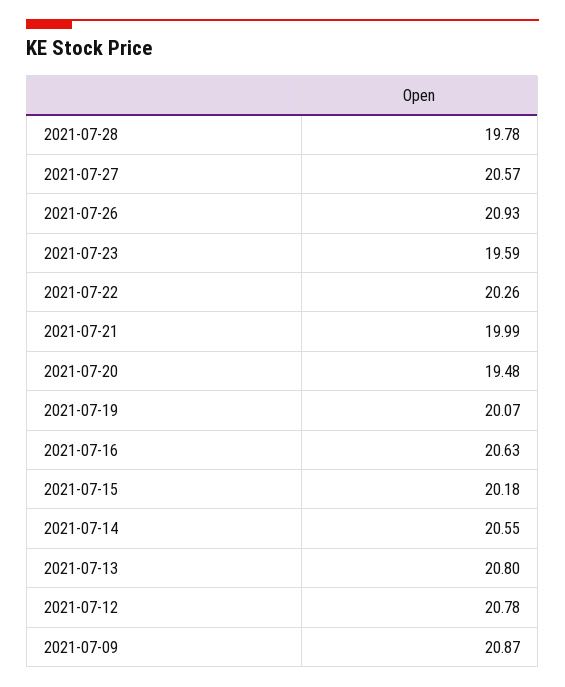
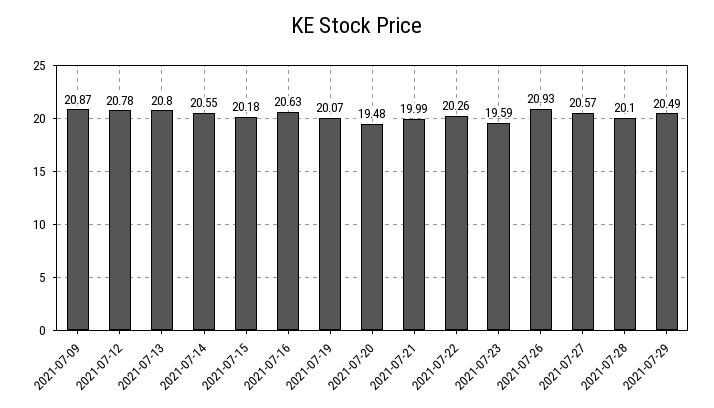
2021-07-28: 19.78 -> 20.1
2021-07-29: none -> 20.49

